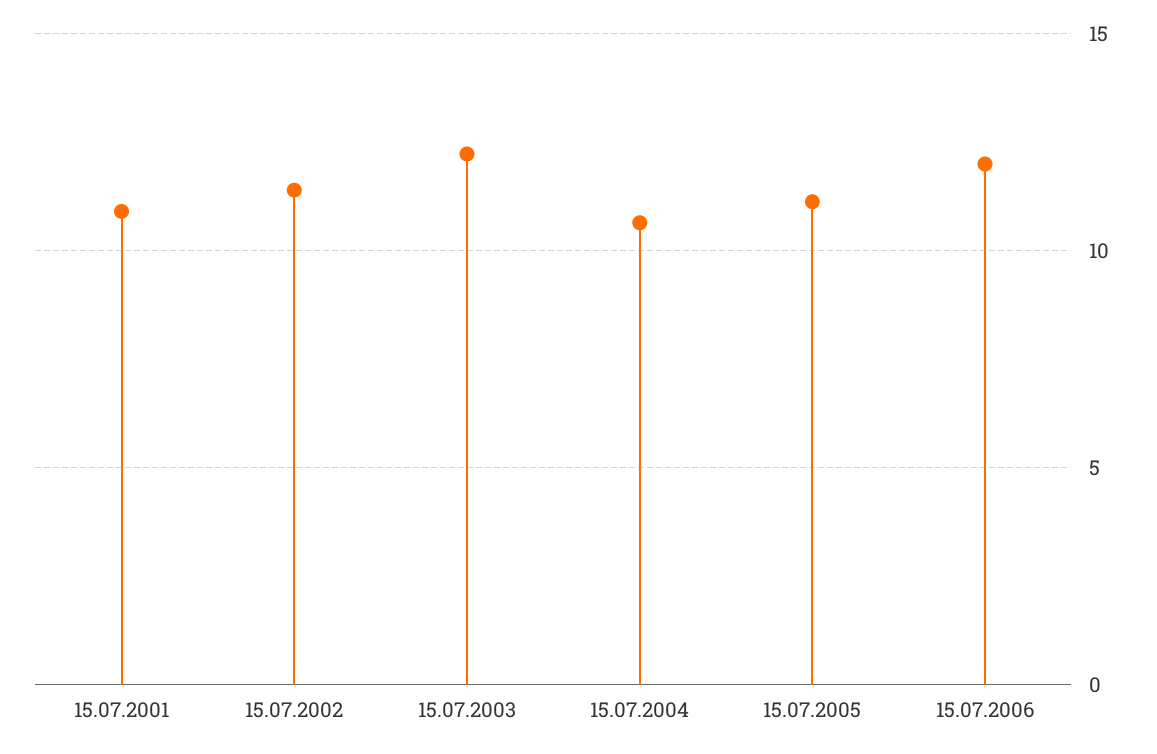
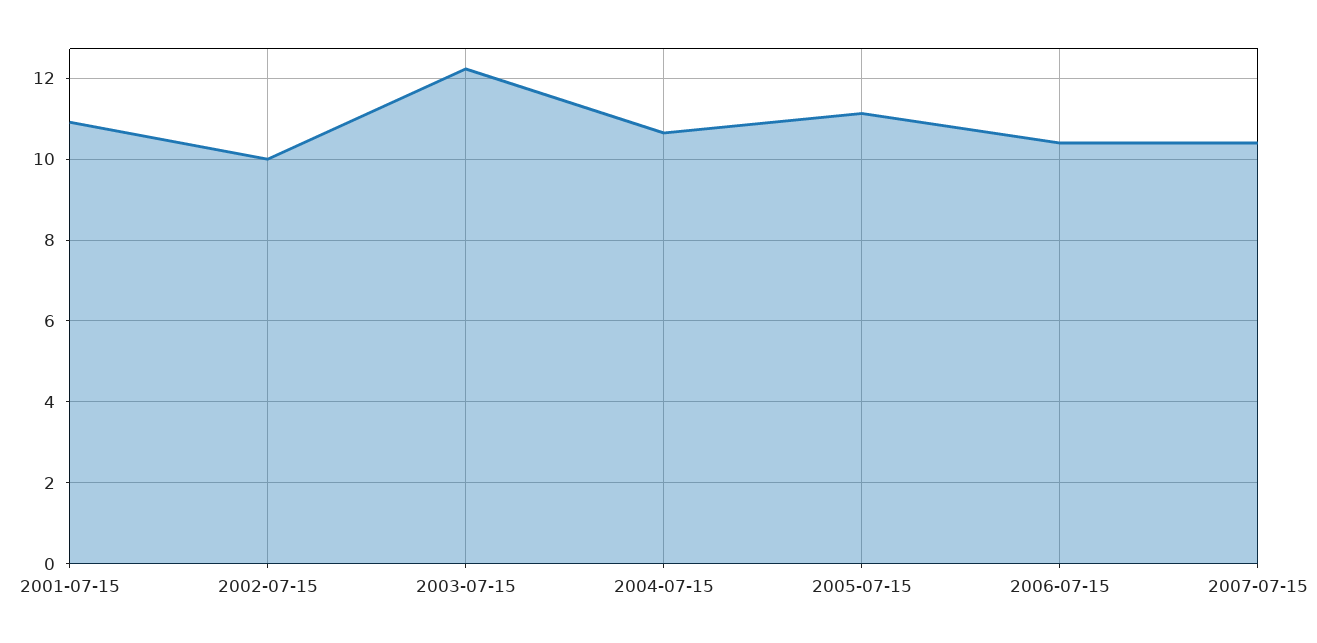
15.07.2002: 11.5 -> 10
15.07.2006: 12 -> 10.4
2007-07-15: none -> 10.4

